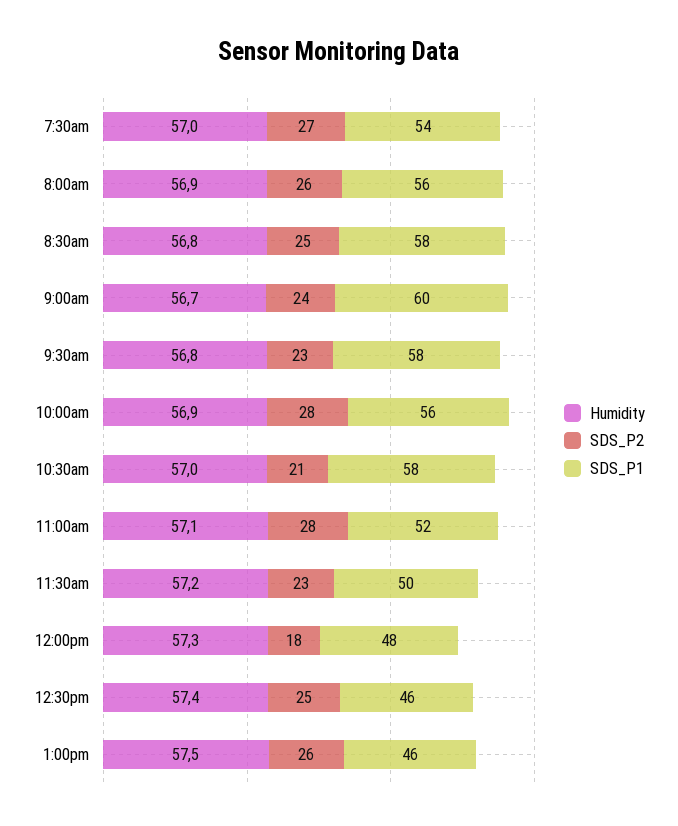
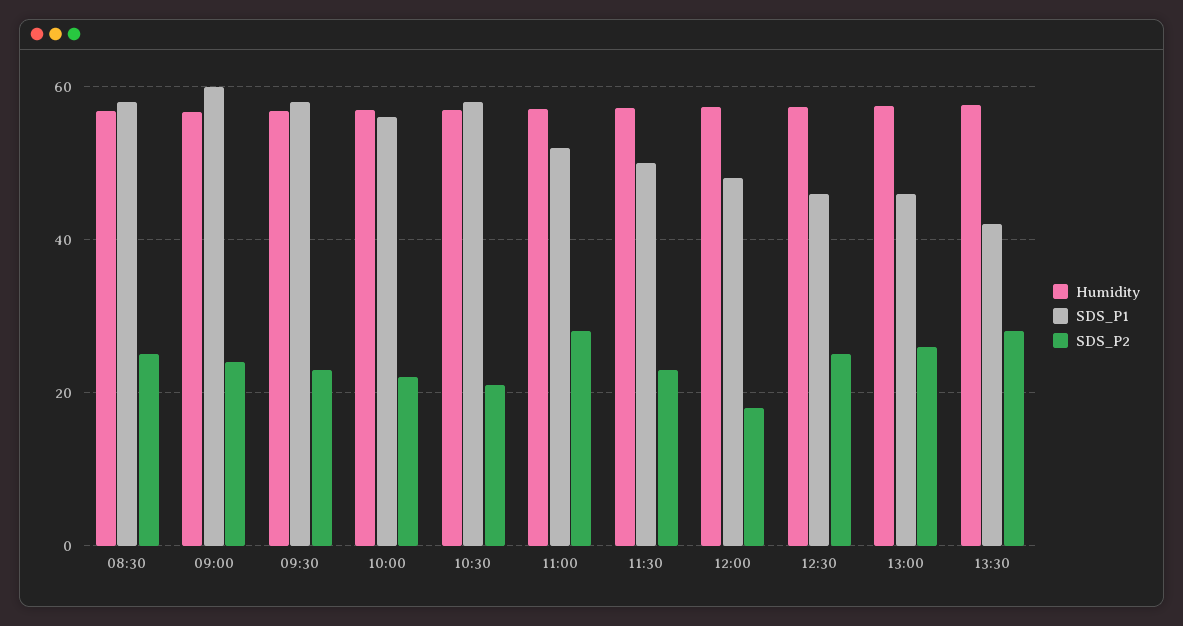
Humidity, 7:30am: 57 -> none
SDS_P2, 7:30am: 27 -> none
SDS_P1, 7:30am: 54 -> none
Humidity, 8:00am: 56.9 -> none
SDS_P2, 8:00am: 26 -> none
SDS_P1, 8:00am: 56 -> none
SDS_P2, 10:00am: 28 -> 22
Humidity, 13:30: none -> 58
SDS_P1, 13:30: none -> 42
SDS_P2, 13:30: none -> 28

